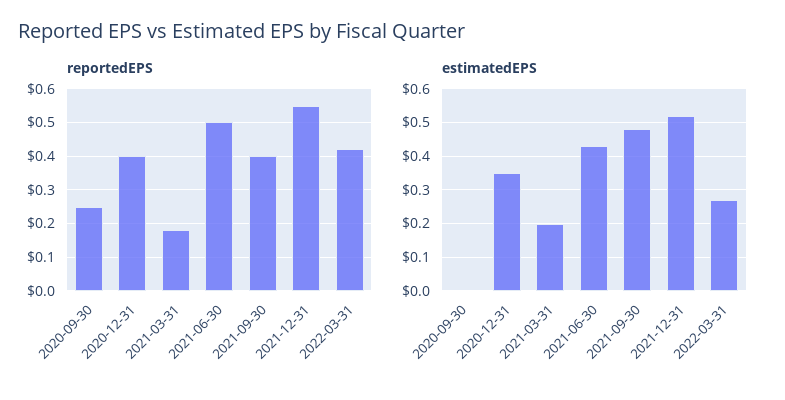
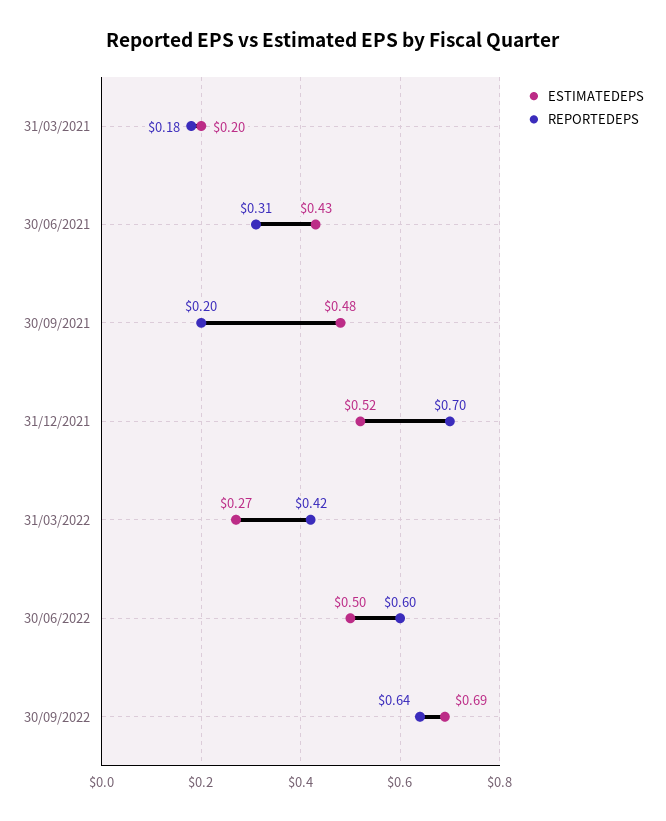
reportedEPS, 2020-09-30: 0.25 -> none
reportedEPS, 2020-12-31: 0.4 -> none
reportedEPS, 2021-06-30: 0.5 -> 0.31
reportedEPS, 2021-09-30: 0.4 -> 0.2
reportedEPS, 2021-12-31: 0.55 -> 0.7
estimatedEPS, 2020-09-30: 0 -> none
estimatedEPS, 2020-12-31: 0.35 -> none
estimatedEPS, 30/06/2022: none -> 0.5
reportedEPS, 30/06/2022: none -> 0.6
estimatedEPS, 30/09/2022: none -> 0.69
reportedEPS, 30/09/2022: none -> 0.64

